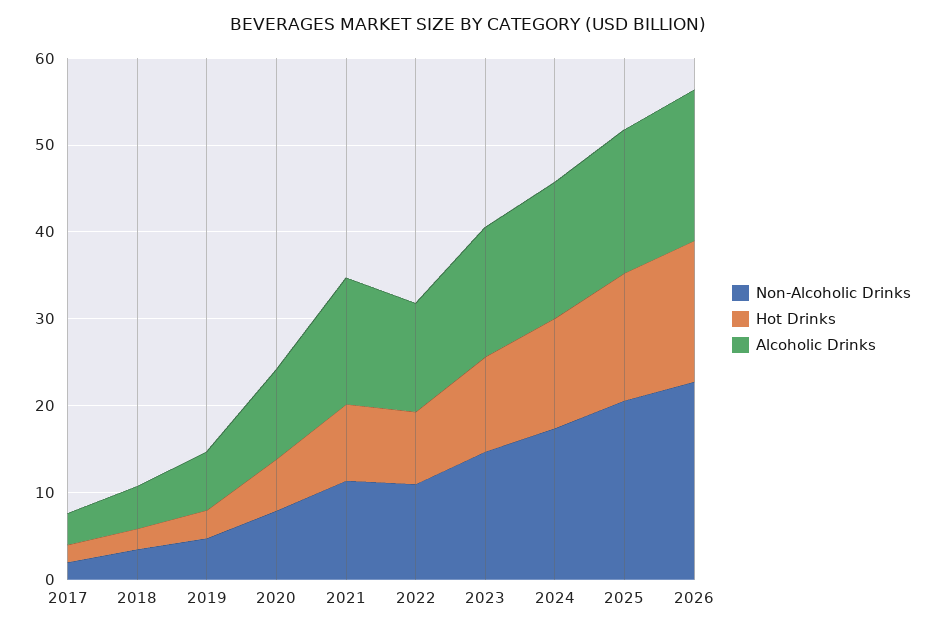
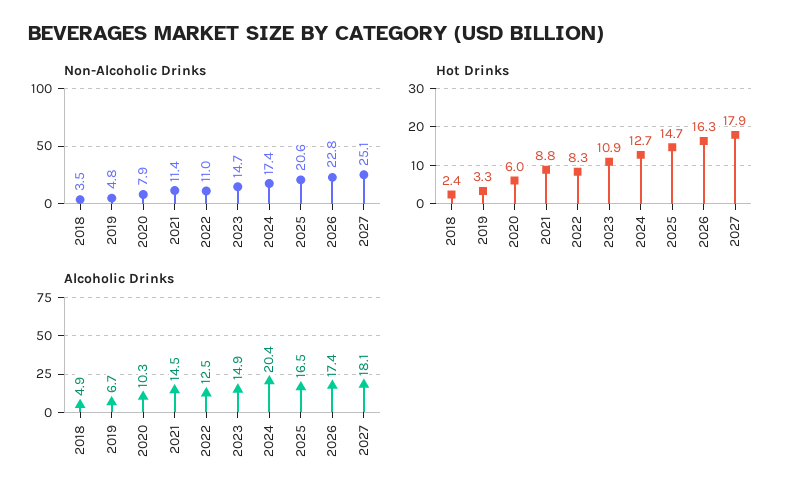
Non-Alcoholic Drinks, 2017: 2 -> none
Hot Drinks, 2017: 2 -> none
Alcoholic Drinks, 2017: 4 -> none
Alcoholic Drinks, 2024: 16 -> 20.4
Non-Alcoholic Drinks, 2027: none -> 25.1
Hot Drinks, 2027: none -> 17.9
Alcoholic Drinks, 2027: none -> 18.1

